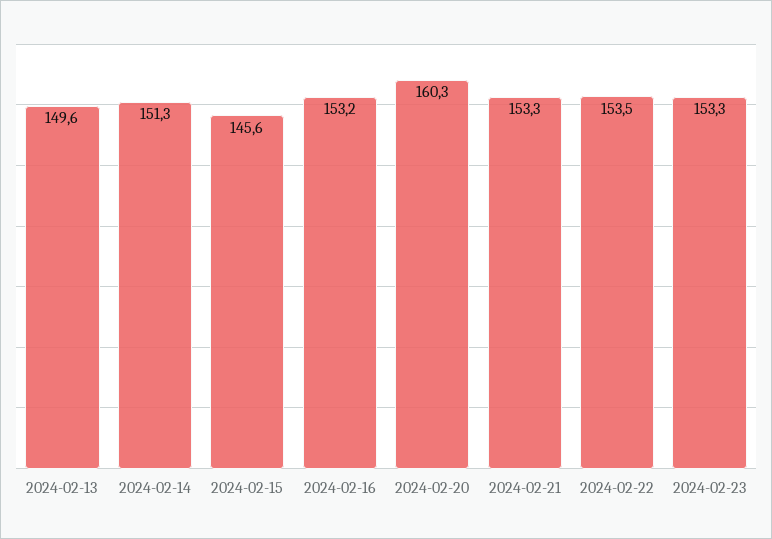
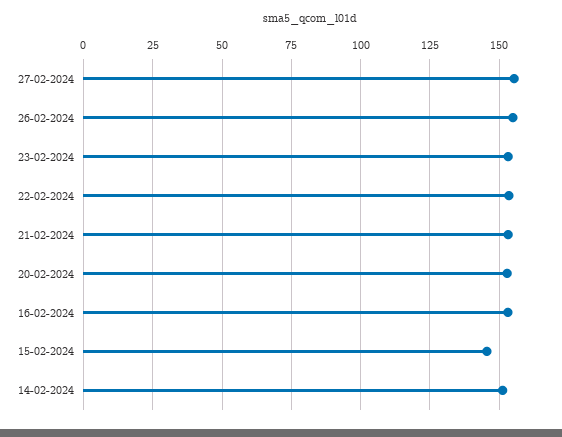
2024-02-13: 149.6 -> none
2024-02-20: 160.3 -> 152.5
27-02-2024: none -> 155
26-02-2024: none -> 155

